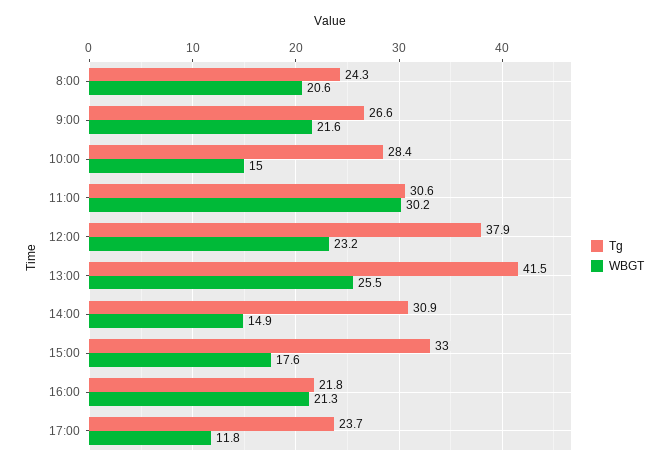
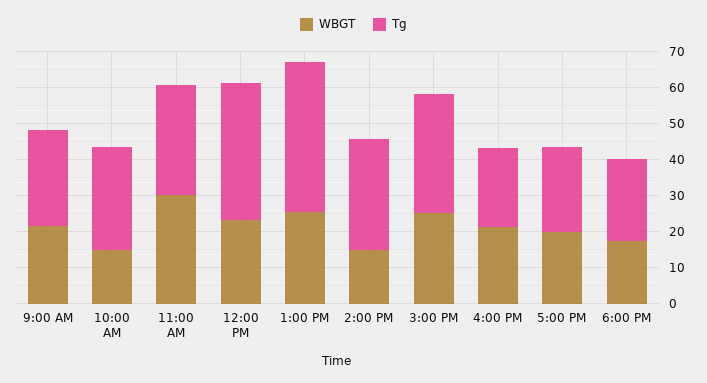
Tg, 8:00: 24.3 -> none
WBGT, 8:00: 20.6 -> none
WBGT, 15:00: 17.6 -> 25
WBGT, 17:00: 11.8 -> 20
WBGT, 6:00 PM: none -> 17.5
Tg, 6:00 PM: none -> 22.5

